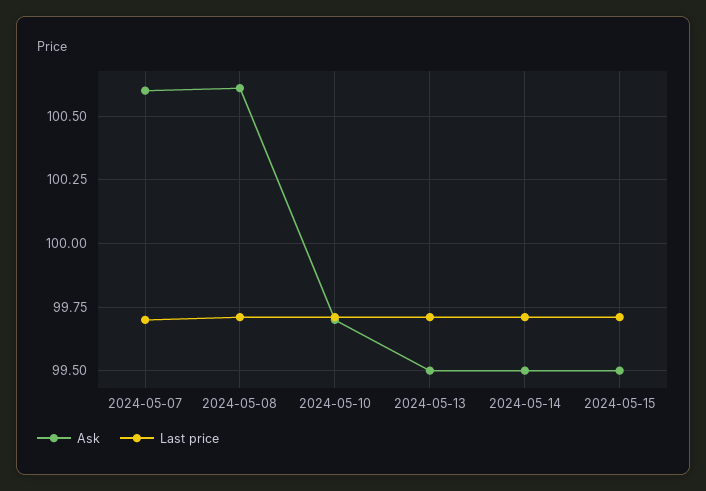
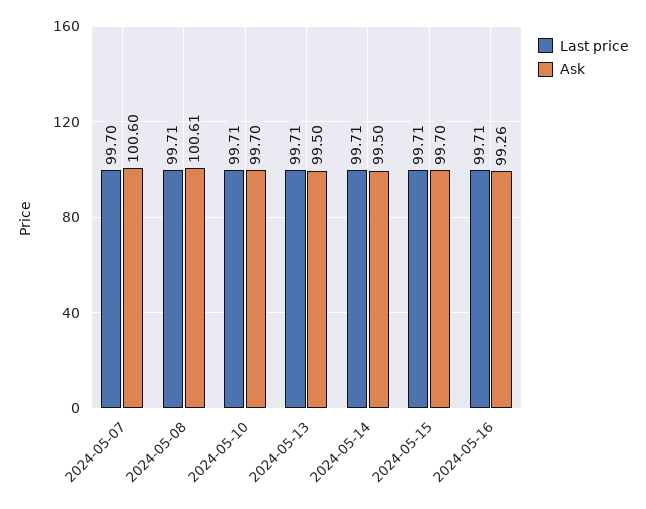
Ask, 2024-05-15: 99.5 -> 99.7
Last price, 2024-05-16: none -> 99.71
Ask, 2024-05-16: none -> 99.26

